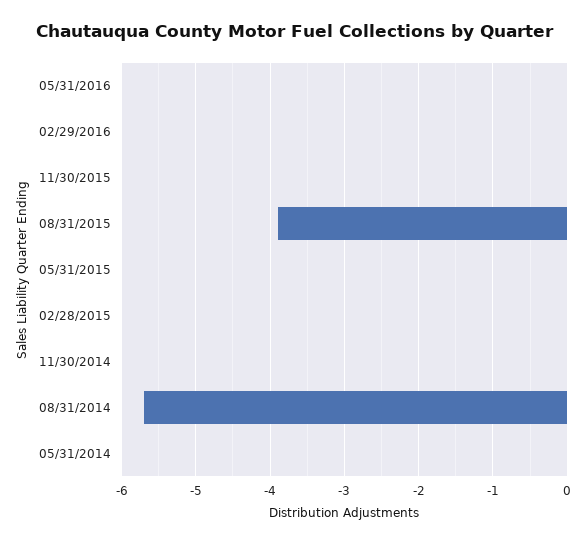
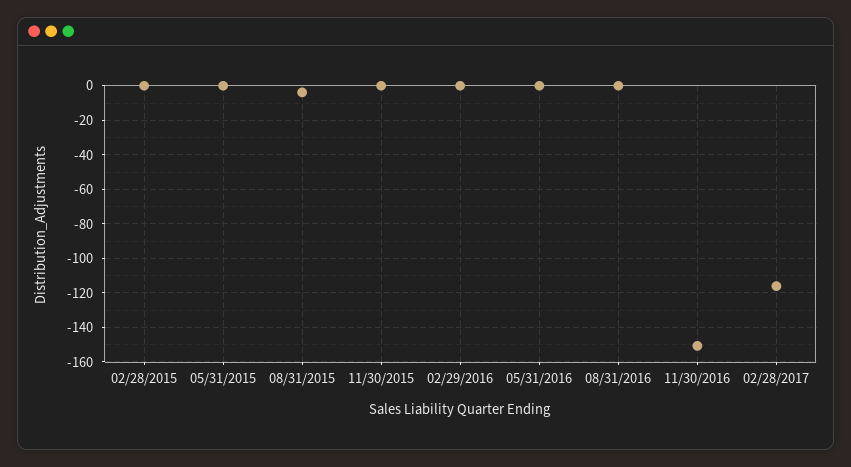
11/30/2014: 0 -> none
08/31/2014: -5.7 -> none
05/31/2014: 0 -> none
08/31/2016: none -> 0
11/30/2016: none -> -150
02/28/2017: none -> -115

